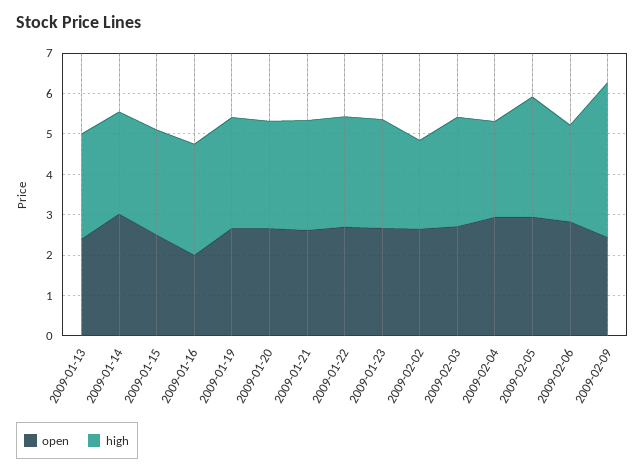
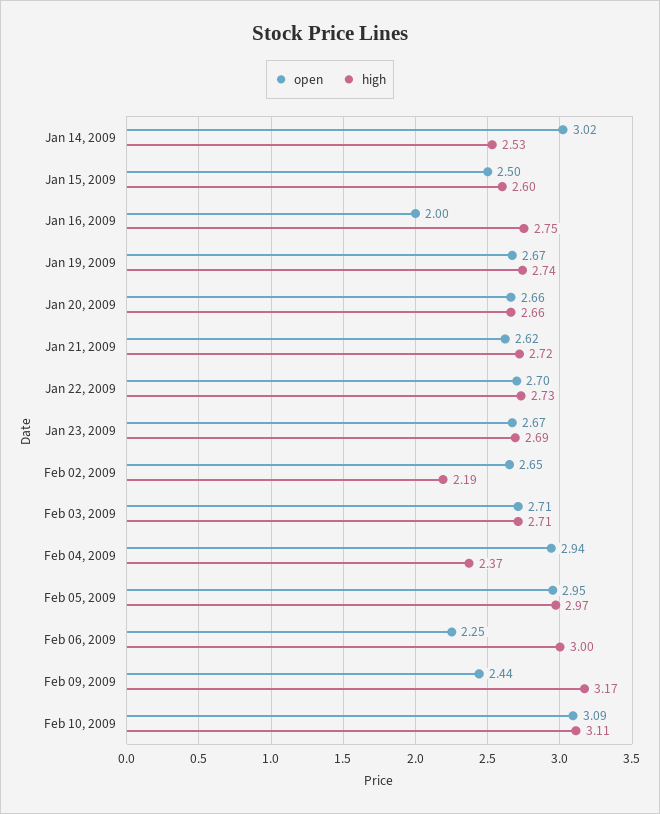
open, 2009-01-13: 2.4 -> none
high, 2009-01-13: 2.6 -> none
open, 2009-02-06: 2.8 -> 2.25
high, 2009-02-06: 2.4 -> 3
high, 2009-02-09: 3.8 -> 3.17
open, Feb 10, 2009: none -> 3.09
high, Feb 10, 2009: none -> 3.11

